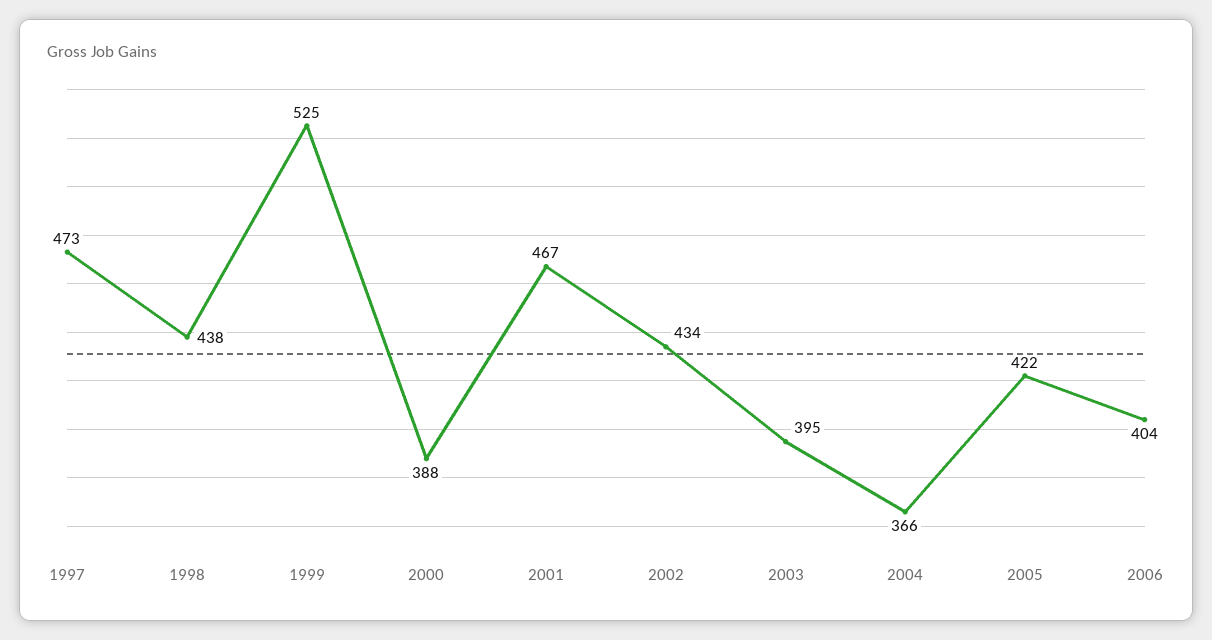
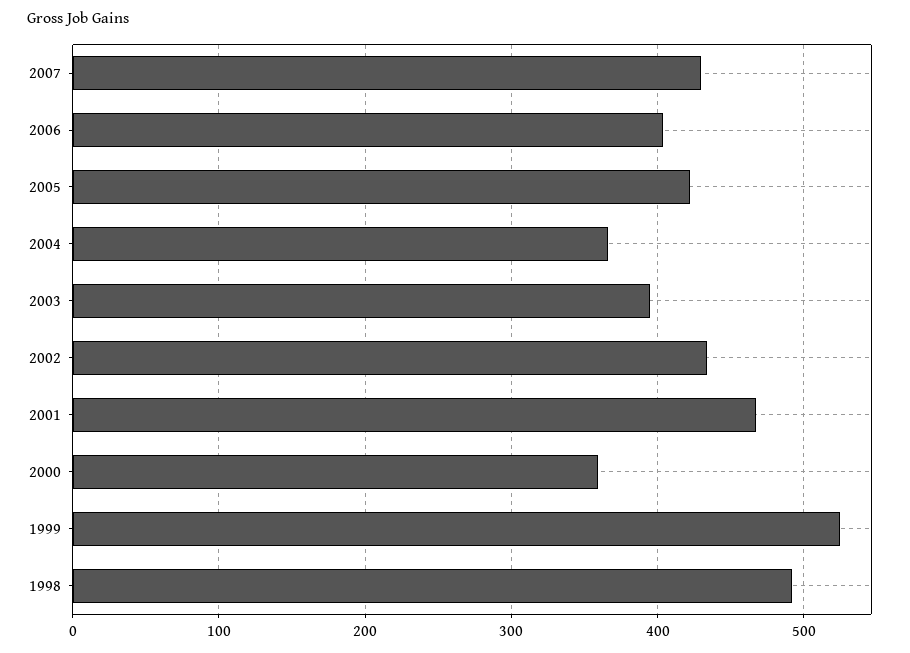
1997: 473 -> none
1998: 438 -> 490
2000: 388 -> 360
2007: none -> 430

